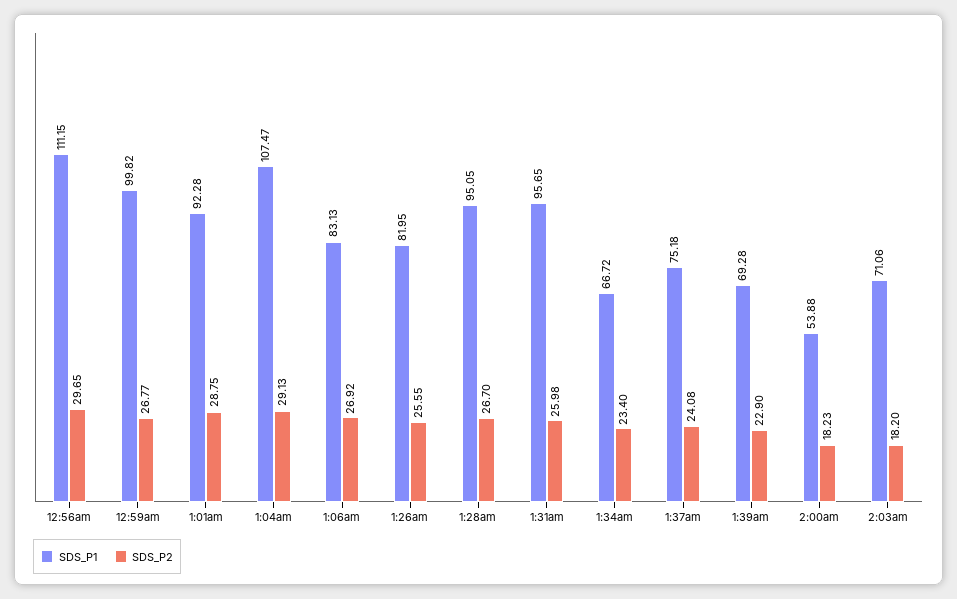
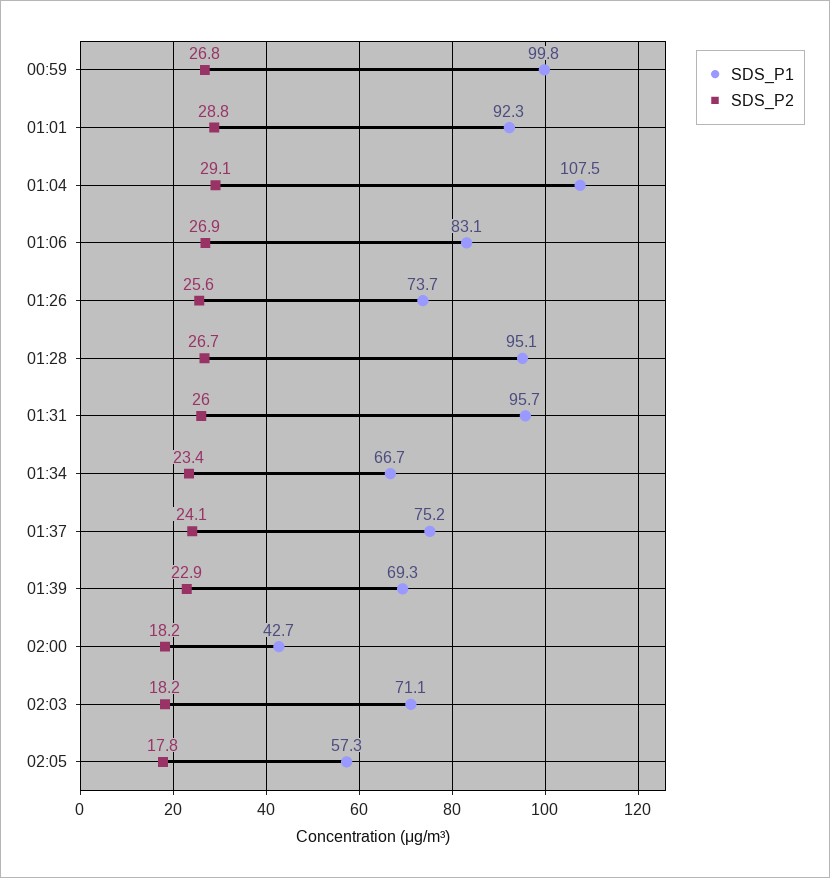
SDS_P1, 12:56am: 111.15 -> none
SDS_P2, 12:56am: 29.65 -> none
SDS_P1, 1:26am: 81.95 -> 73.7
SDS_P1, 2:00am: 53.88 -> 42.7
SDS_P1, 02:05: none -> 57.3
SDS_P2, 02:05: none -> 17.8

